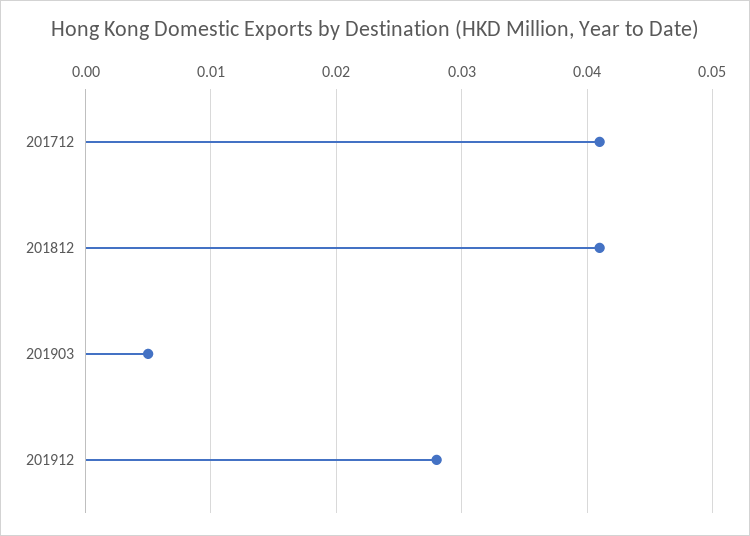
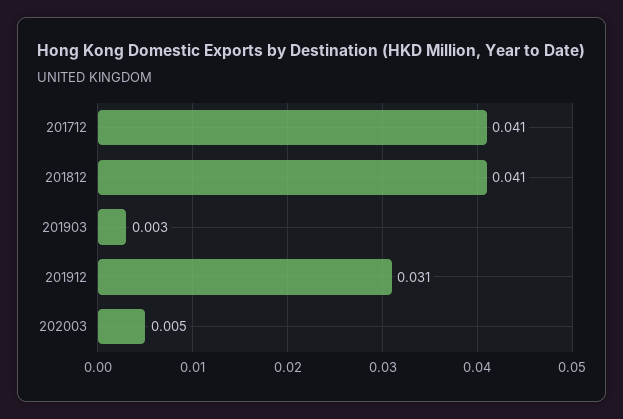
201903: 0.005 -> 0.003
201912: 0.028 -> 0.031
202003: none -> 0.005

